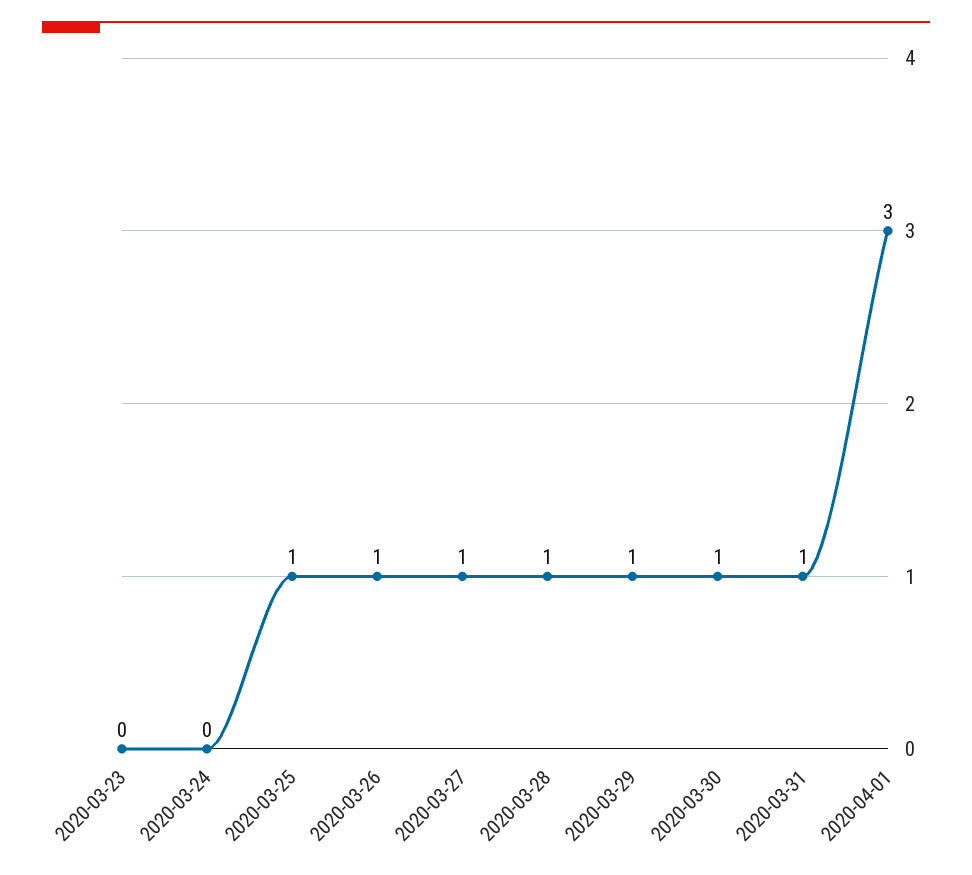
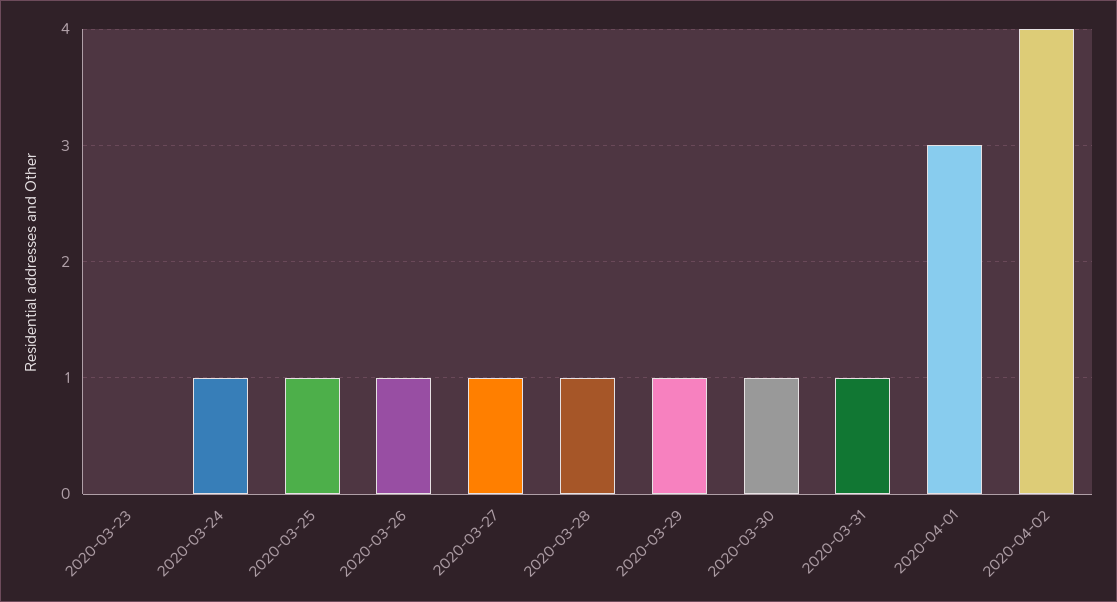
2020-03-24: 0 -> 1
2020-04-02: none -> 4

